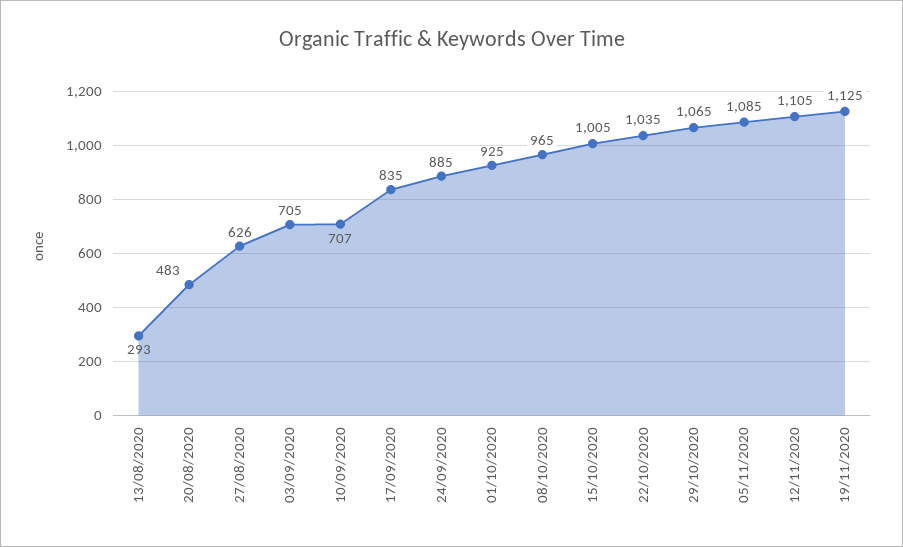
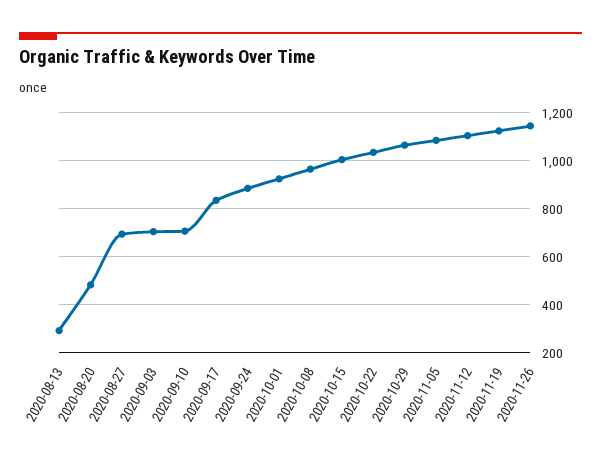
27/08/2020: 626 -> 700
2020-11-26: none -> 1150

